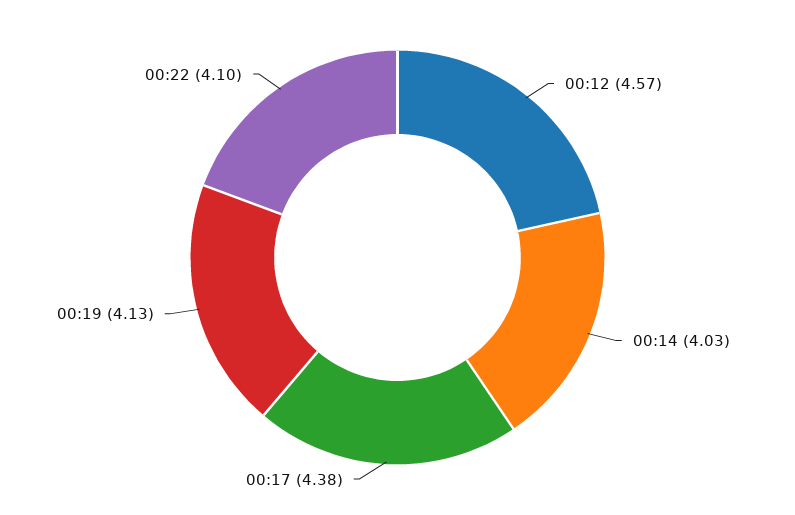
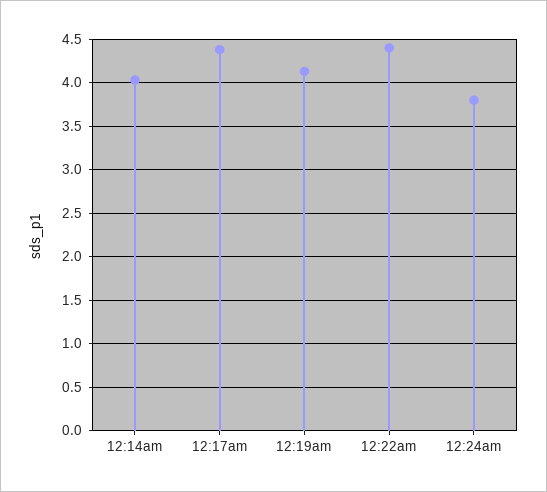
00:12: 4.57 -> none
00:22: 4.1 -> 4.4
12:24am: none -> 3.8

